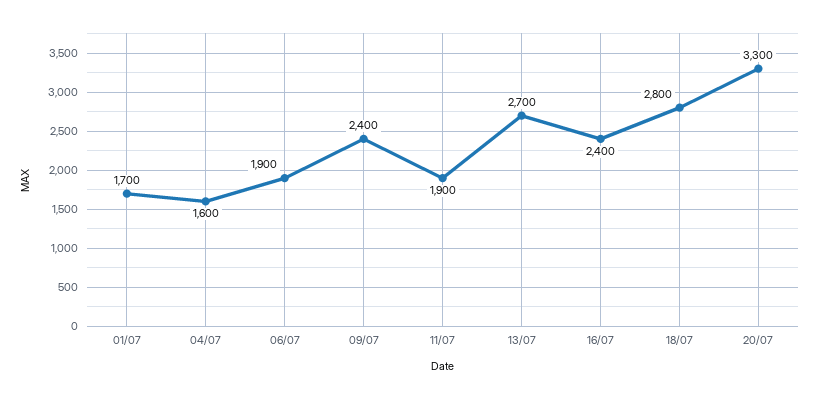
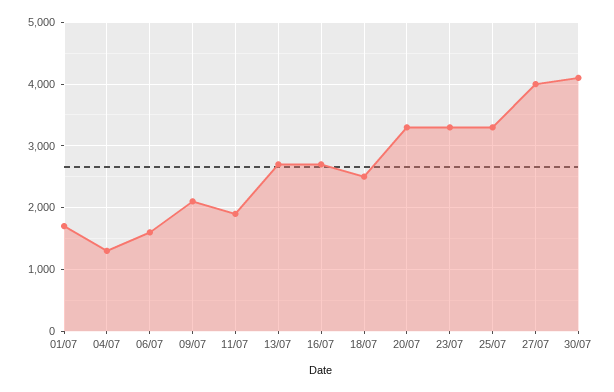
04/07: 1600 -> 1300
06/07: 1900 -> 1600
09/07: 2400 -> 2100
16/07: 2400 -> 2700
18/07: 2800 -> 2500
23/07: none -> 3300
25/07: none -> 3300
27/07: none -> 4000
30/07: none -> 4100

